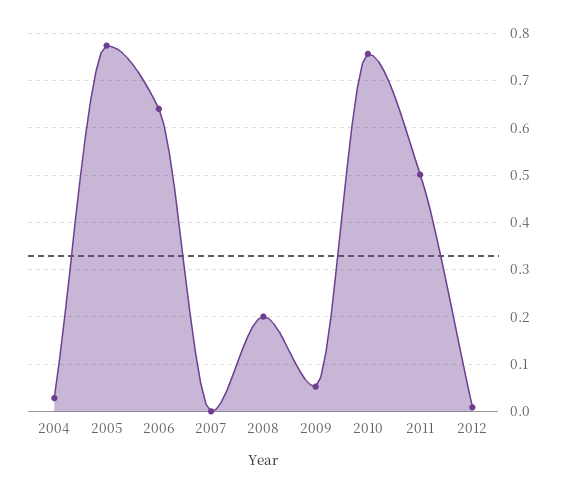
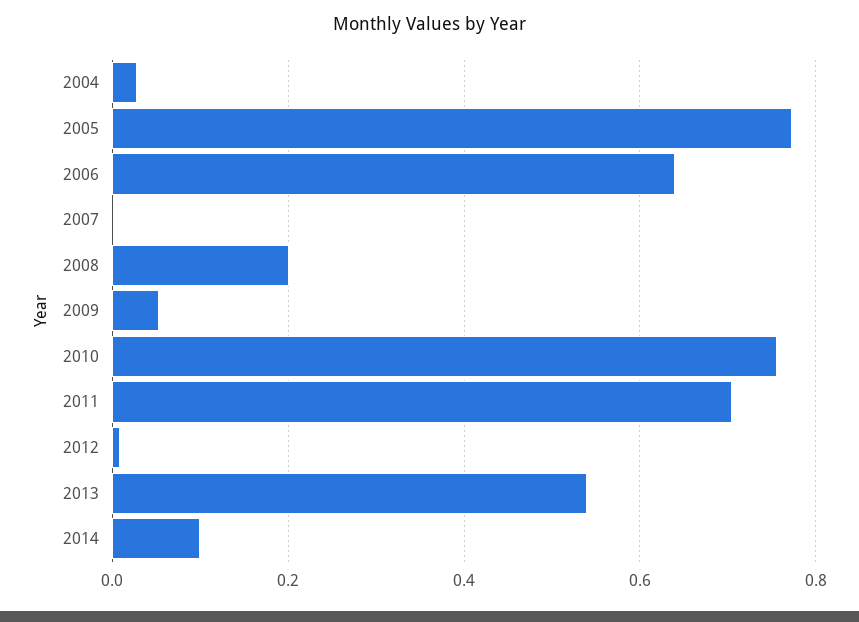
2011: 0.5 -> 0.7
2013: none -> 0.54
2014: none -> 0.1

